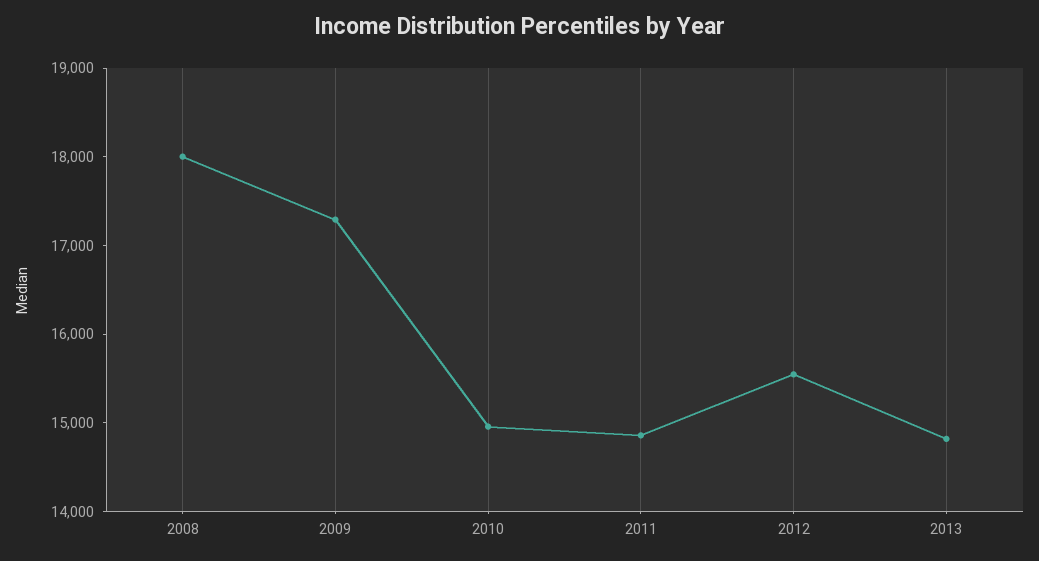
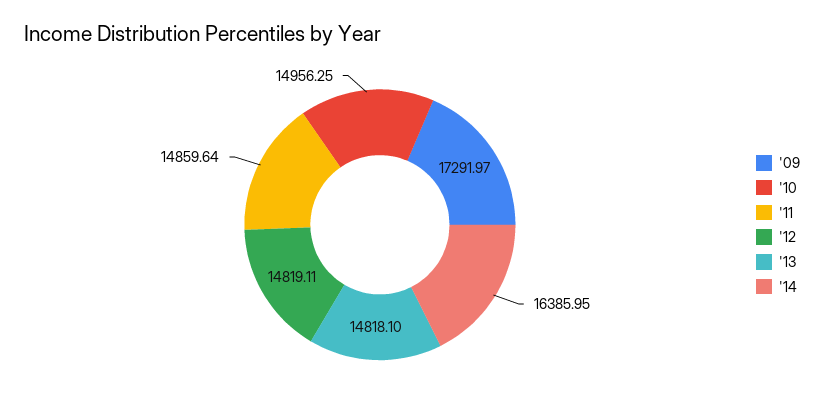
2008: 18000 -> none
2012: 15600 -> 14819.11
'14: none -> 16385.95

